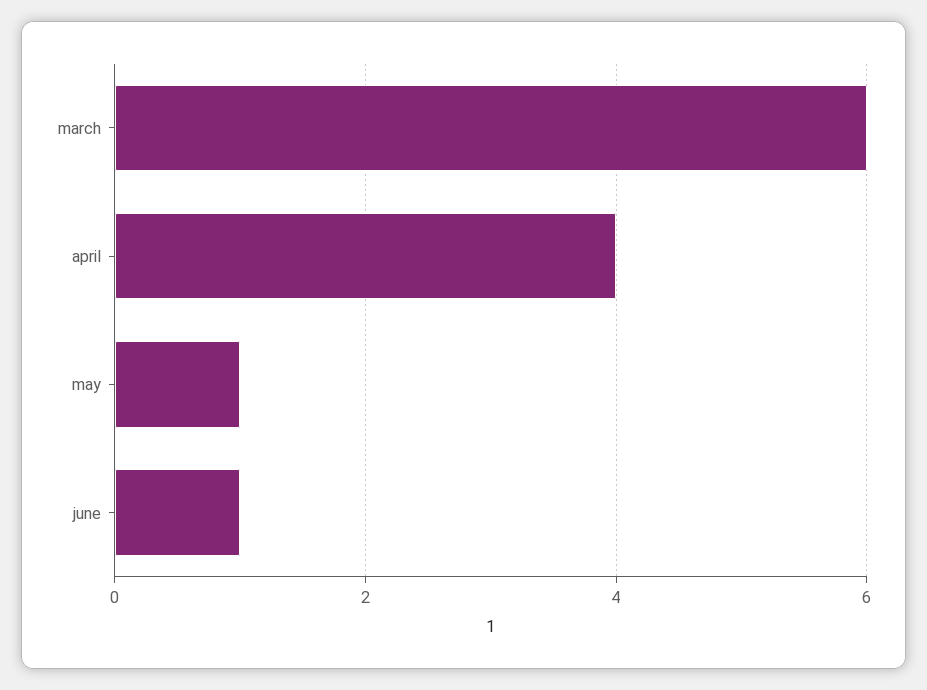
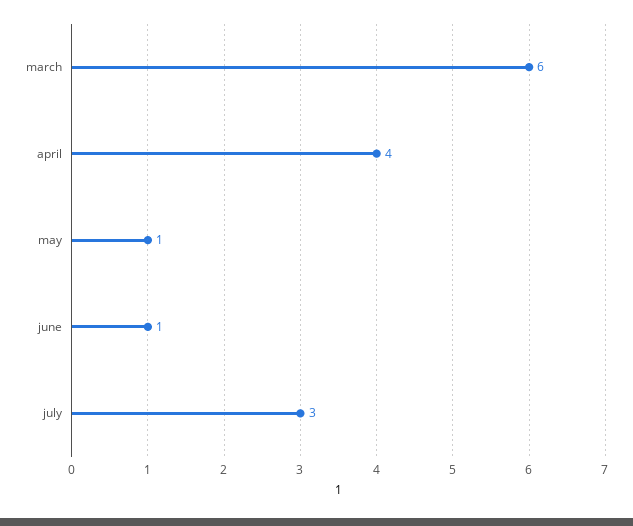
july: none -> 3

